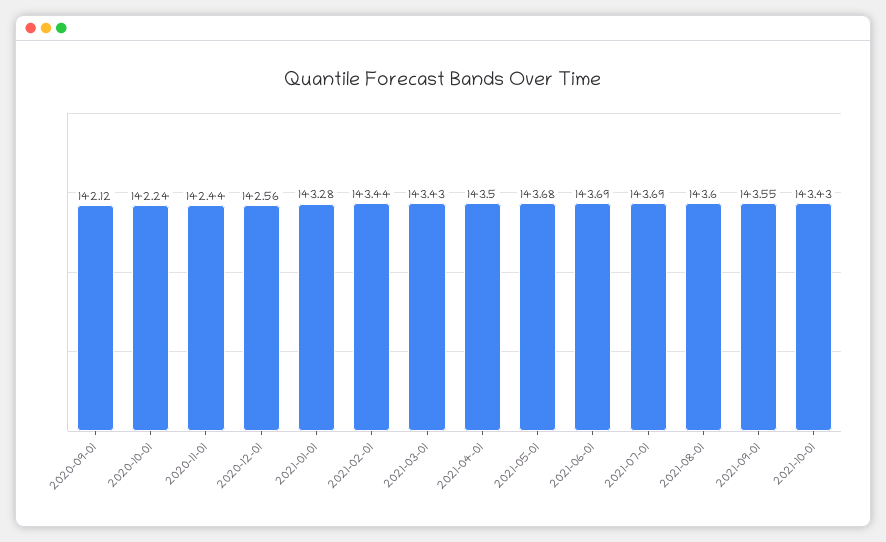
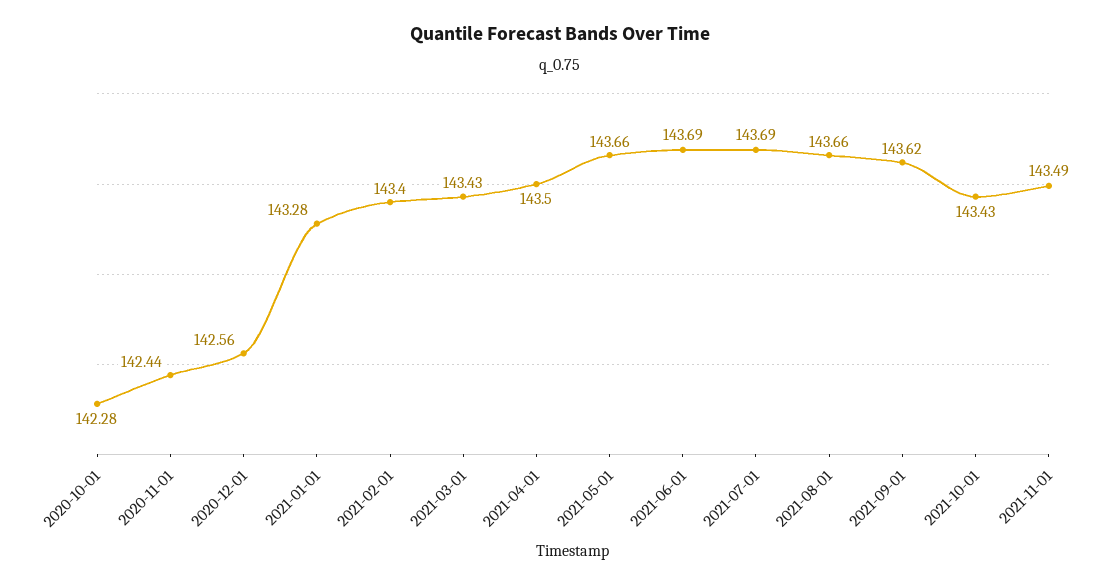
2020-09-01: 142.12 -> none
2020-10-01: 142.24 -> 142.28
2021-02-01: 143.44 -> 143.4
2021-05-01: 143.68 -> 143.66
2021-08-01: 143.6 -> 143.66
2021-09-01: 143.55 -> 143.62
2021-11-01: none -> 143.49

